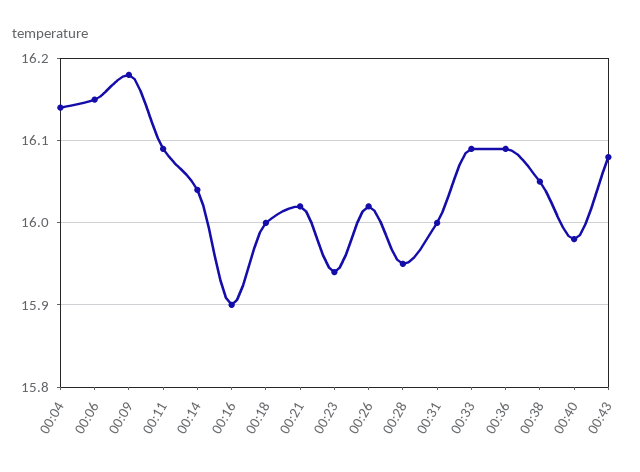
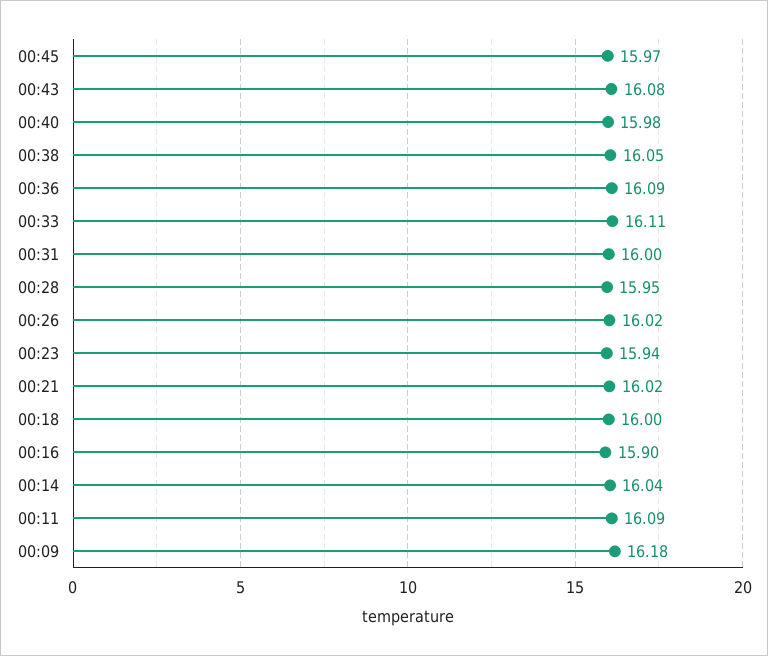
00:04: 16.14 -> none
00:06: 16.15 -> none
00:33: 16.09 -> 16.11
00:45: none -> 15.97

